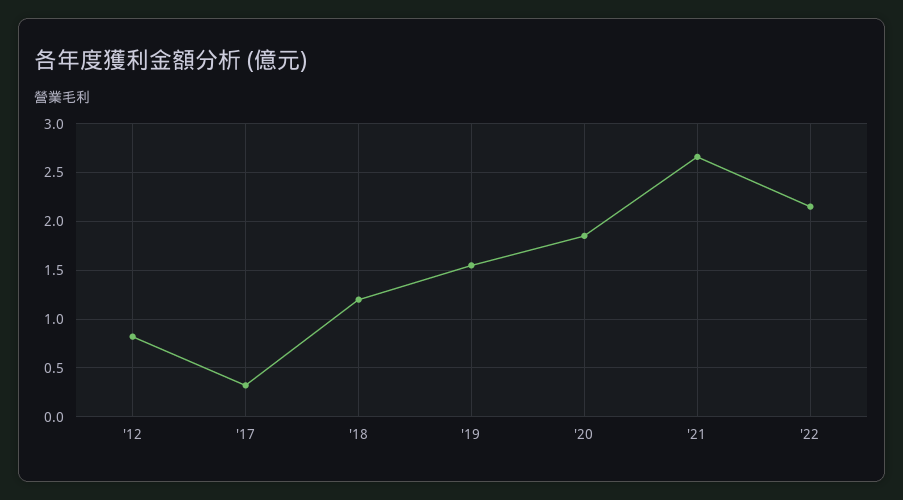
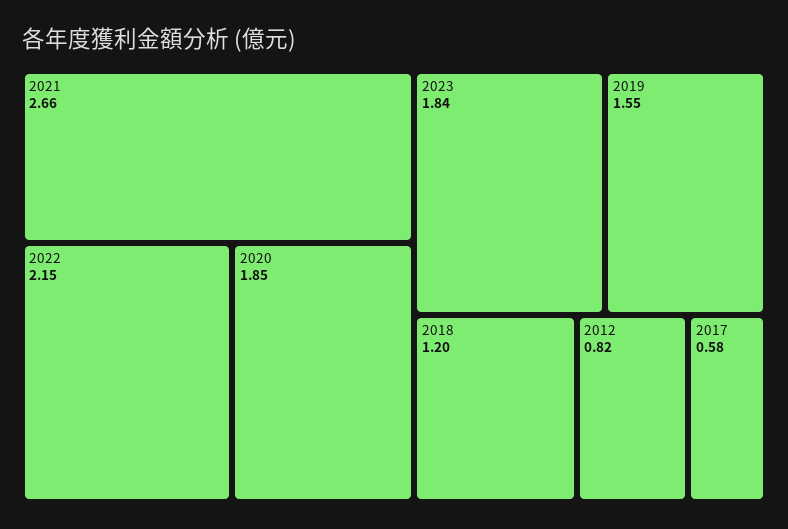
'17: 0.3 -> 0.58
2023: none -> 1.84

